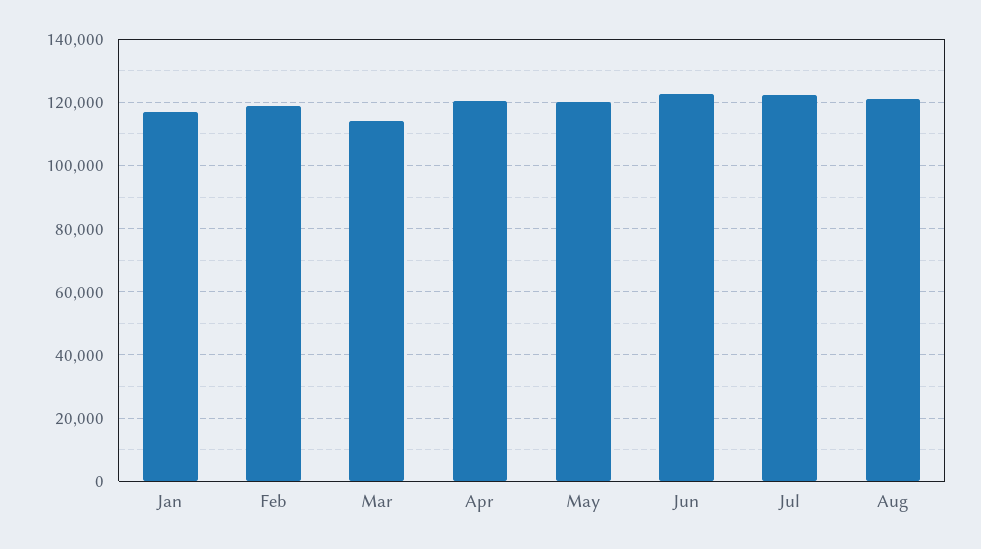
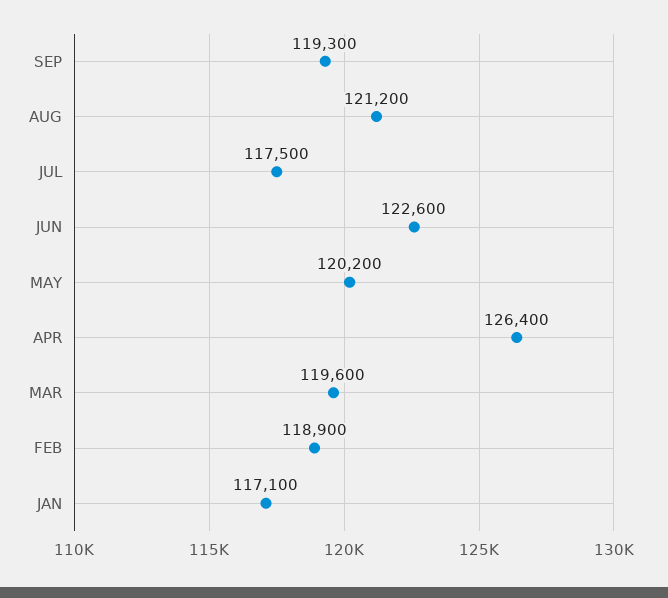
Mar: 114000 -> 119600
Apr: 120000 -> 126400
Jul: 122000 -> 117500
SEP: none -> 119300

